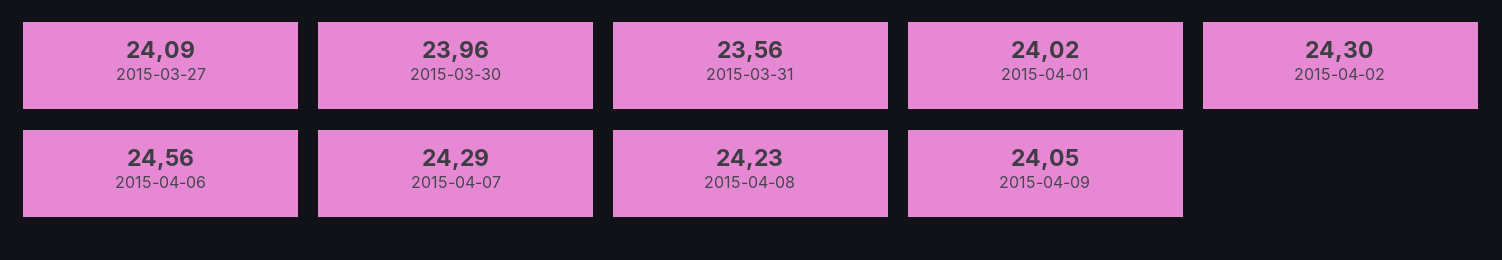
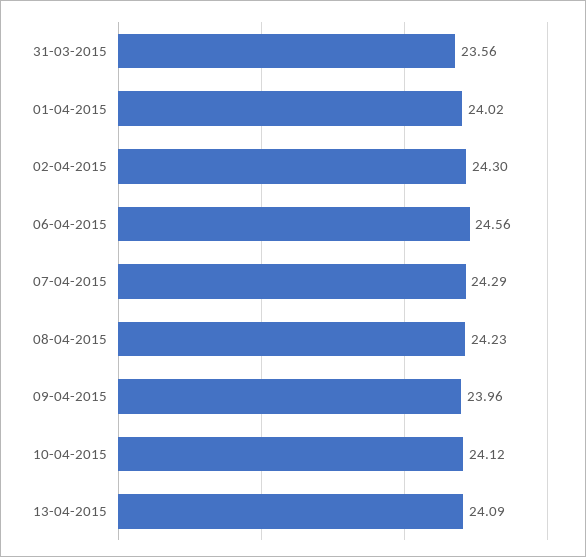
2015-03-27: 24.09 -> none
2015-03-30: 23.96 -> none
2015-04-09: 24.05 -> 23.96
10-04-2015: none -> 24.12
13-04-2015: none -> 24.09

